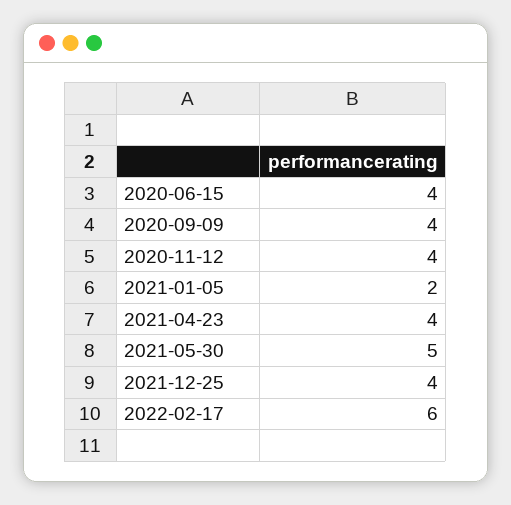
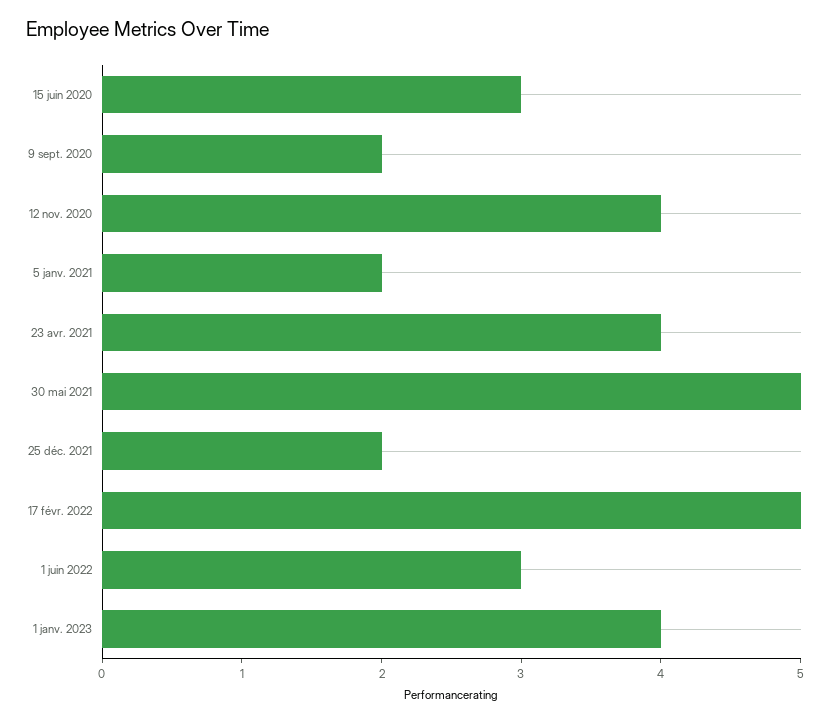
2020-06-15: 4 -> 3
2020-09-09: 4 -> 2
2021-12-25: 4 -> 2
2022-02-17: 6 -> 5
1 juin 2022: none -> 3
1 janv. 2023: none -> 4

